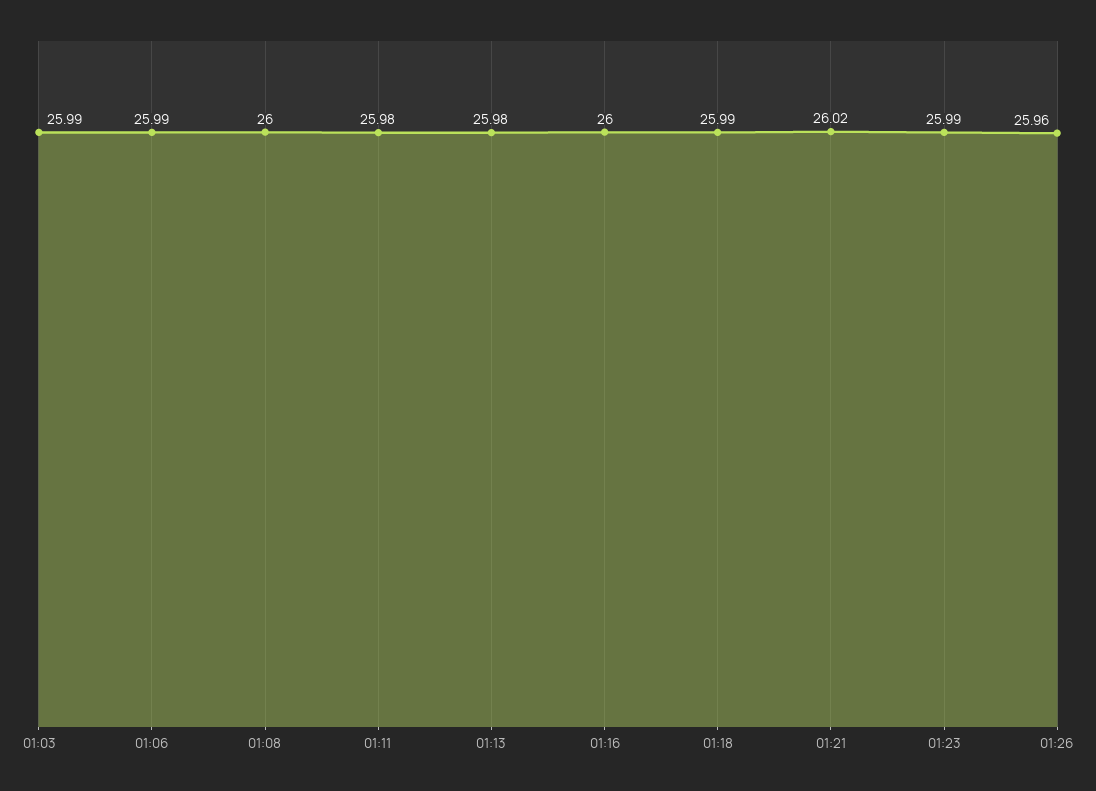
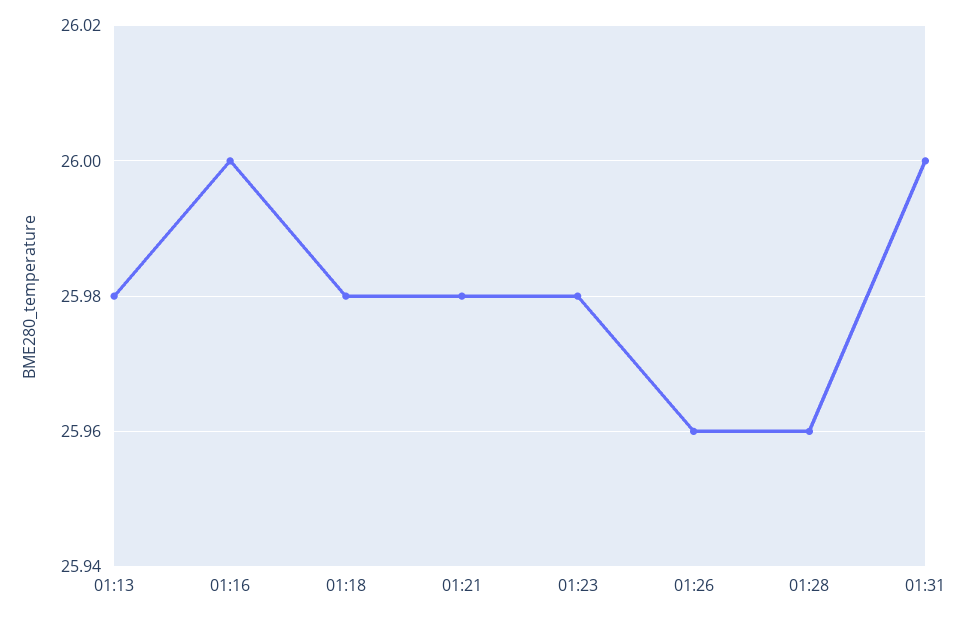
01:03: 25.99 -> none
01:06: 25.99 -> none
01:08: 26 -> none
01:11: 25.98 -> none
01:18: 25.99 -> 25.98
01:21: 26.02 -> 25.98
01:23: 25.99 -> 25.98
01:28: none -> 25.96
01:31: none -> 26

